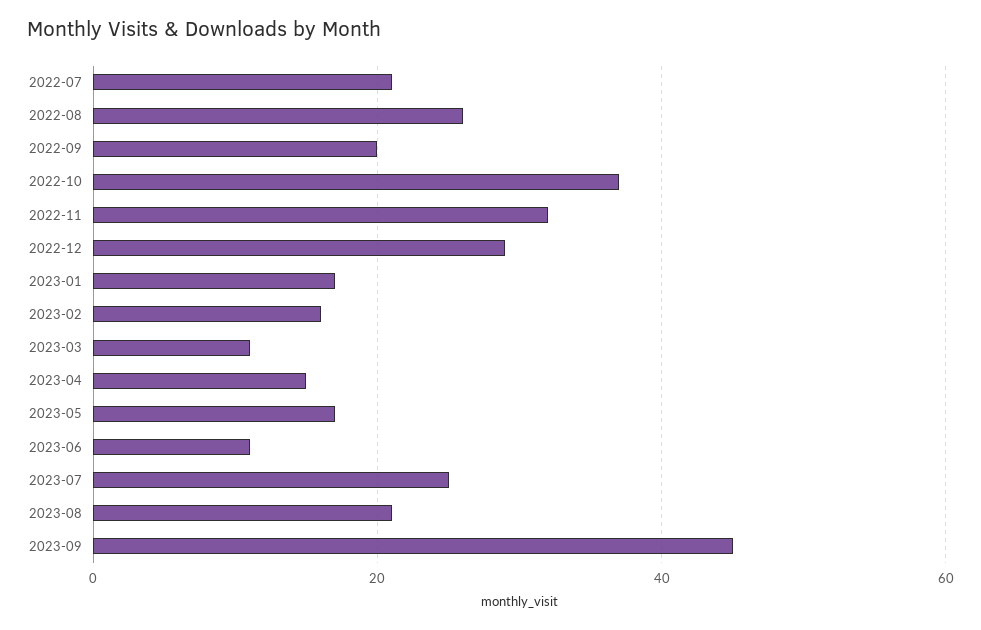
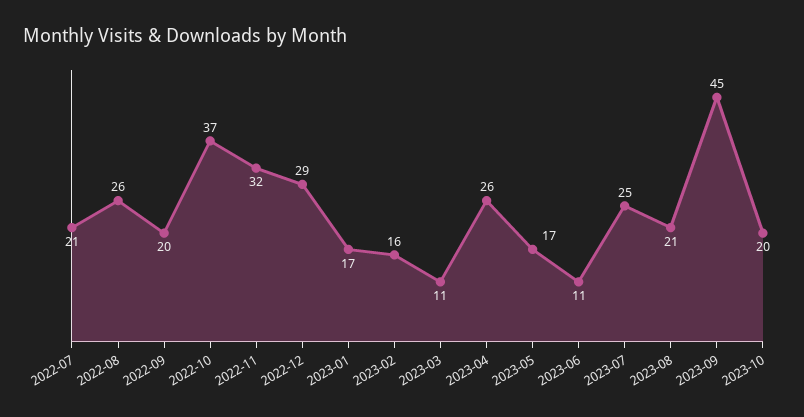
2023-04: 15 -> 26
2023-10: none -> 20

